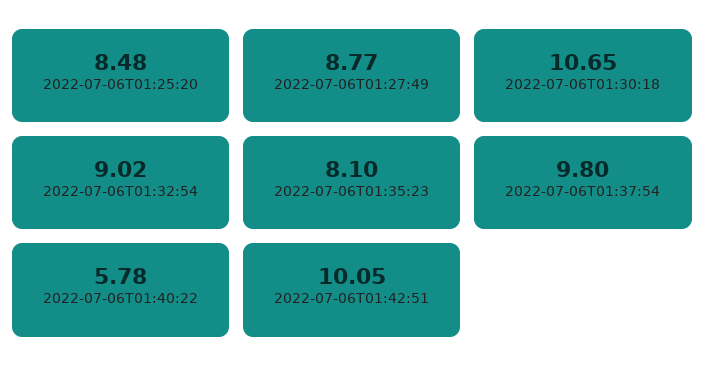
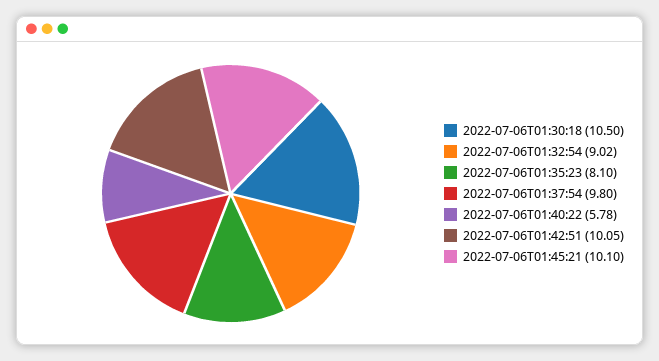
2022-07-06T01:25:20: 8.48 -> none
2022-07-06T01:27:49: 8.77 -> none
2022-07-06T01:30:18: 10.65 -> 10.5
2022-07-06T01:45:21: none -> 10.1

